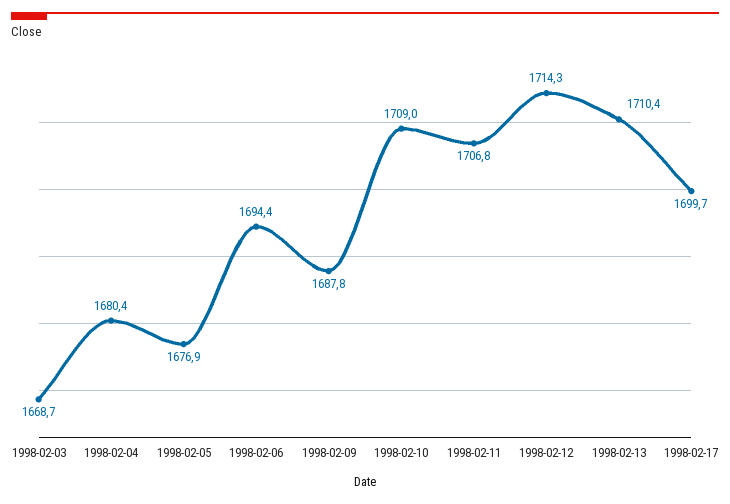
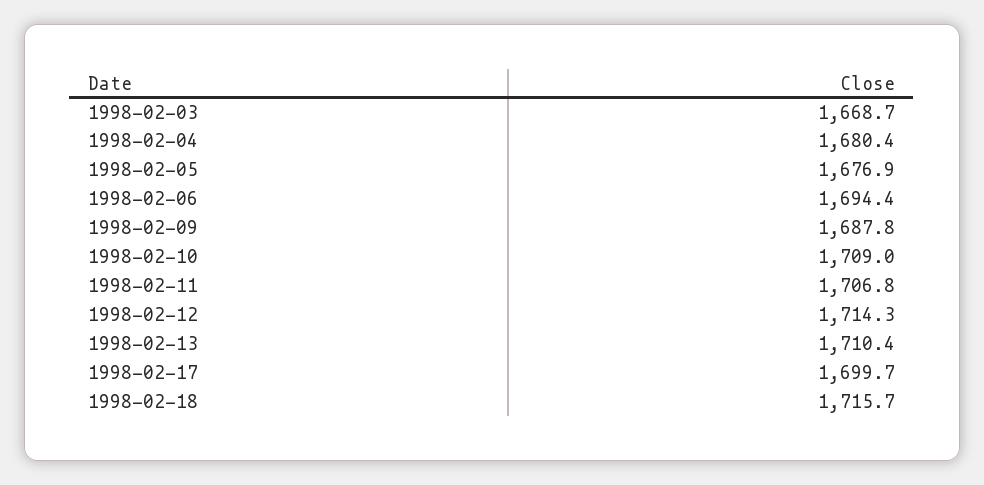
1998-02-18: none -> 1715.7

